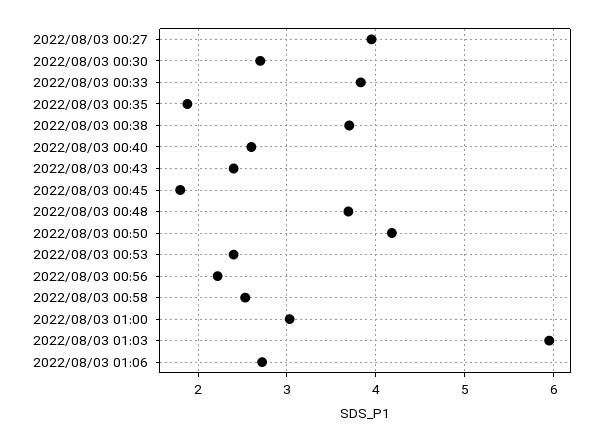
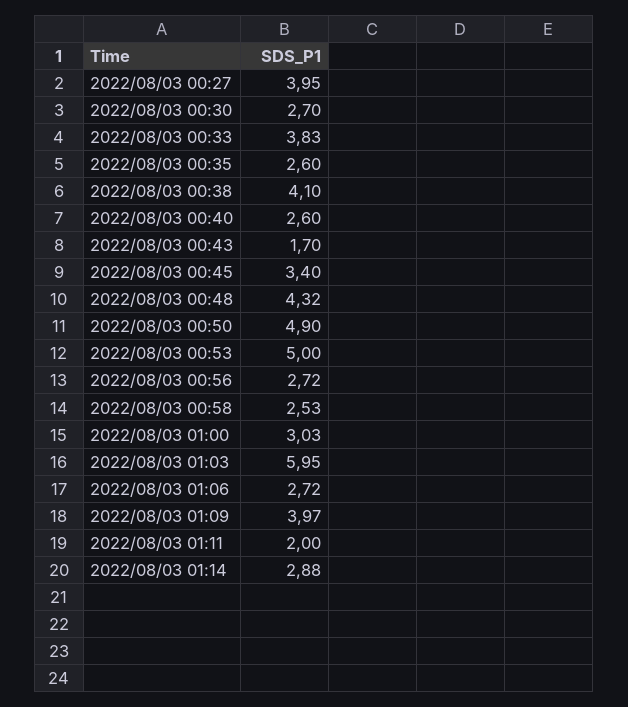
2022/08/03 00:35: 1.9 -> 2.6
2022/08/03 00:38: 3.7 -> 4.1
2022/08/03 00:43: 2.4 -> 1.7
2022/08/03 00:45: 1.8 -> 3.4
2022/08/03 00:48: 3.7 -> 4.32
2022/08/03 00:50: 4.2 -> 4.9
2022/08/03 00:53: 2.4 -> 5
2022/08/03 00:56: 2.2 -> 2.72
2022/08/03 01:09: none -> 3.97
2022/08/03 01:11: none -> 2
2022/08/03 01:14: none -> 2.88

